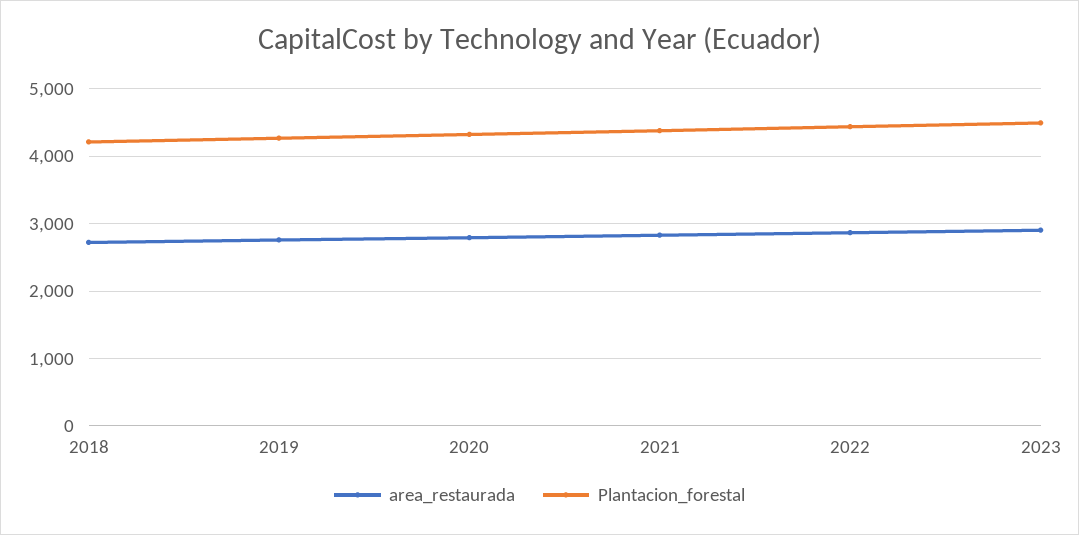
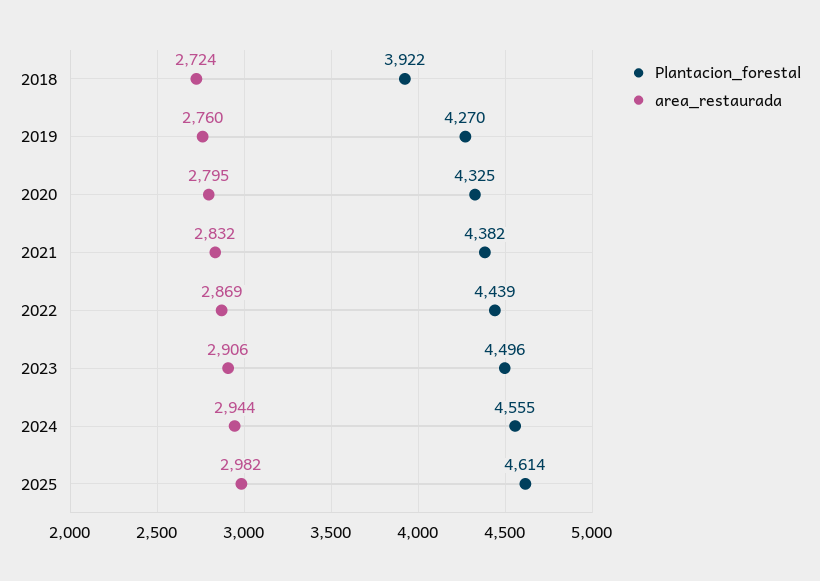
Plantacion_forestal, 2018: 4200 -> 3922
Plantacion_forestal, 2024: none -> 4555
area_restaurada, 2024: none -> 2944
Plantacion_forestal, 2025: none -> 4614
area_restaurada, 2025: none -> 2982

